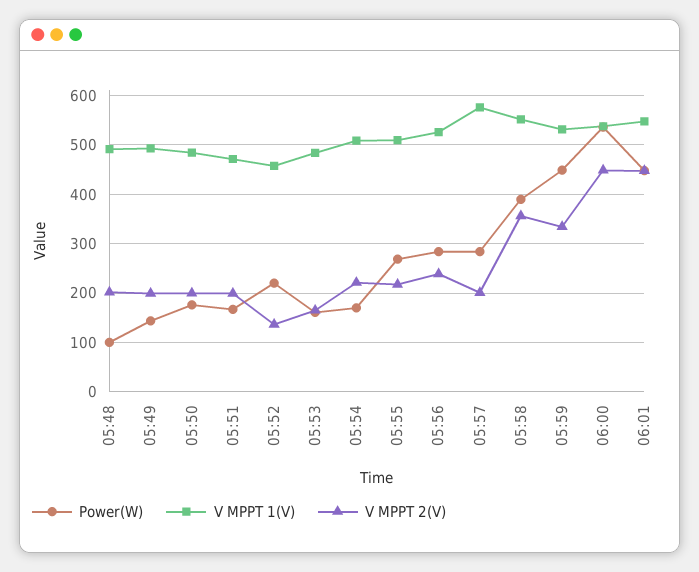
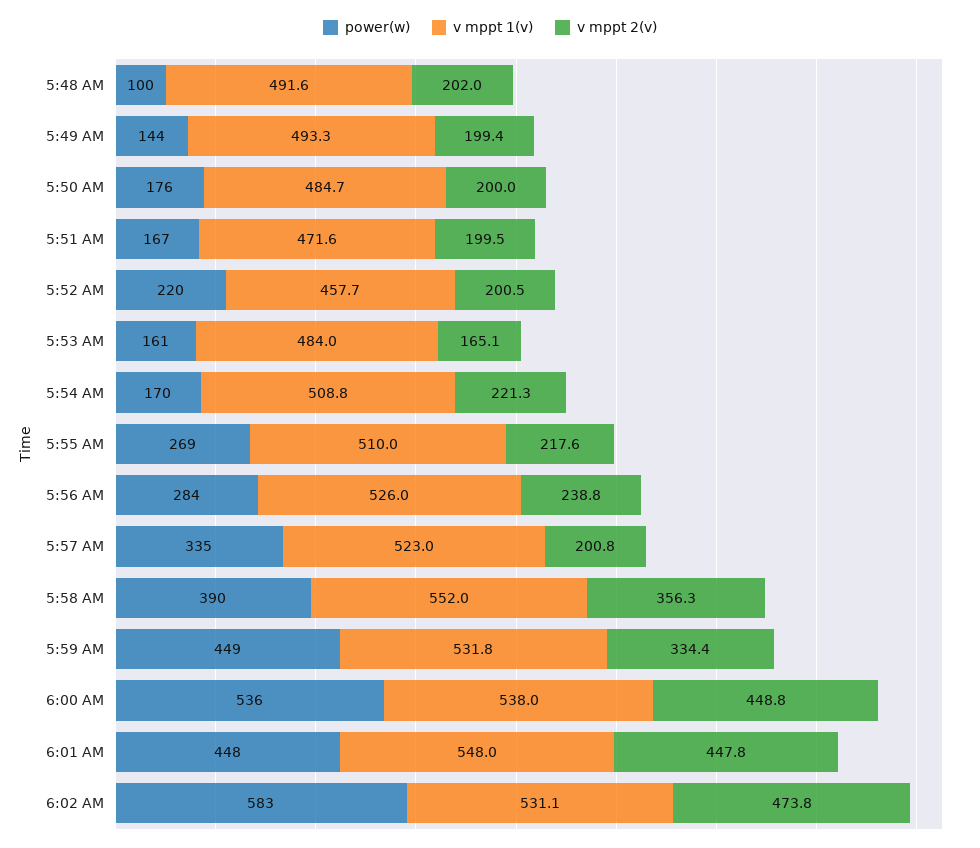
V MPPT 2(V), 05:52: 140 -> 200.5
Power(W), 05:57: 280 -> 335
V MPPT 1(V), 05:57: 580 -> 523
Power(W), 6:02 AM: none -> 583
V MPPT 1(V), 6:02 AM: none -> 531.1
V MPPT 2(V), 6:02 AM: none -> 473.8

